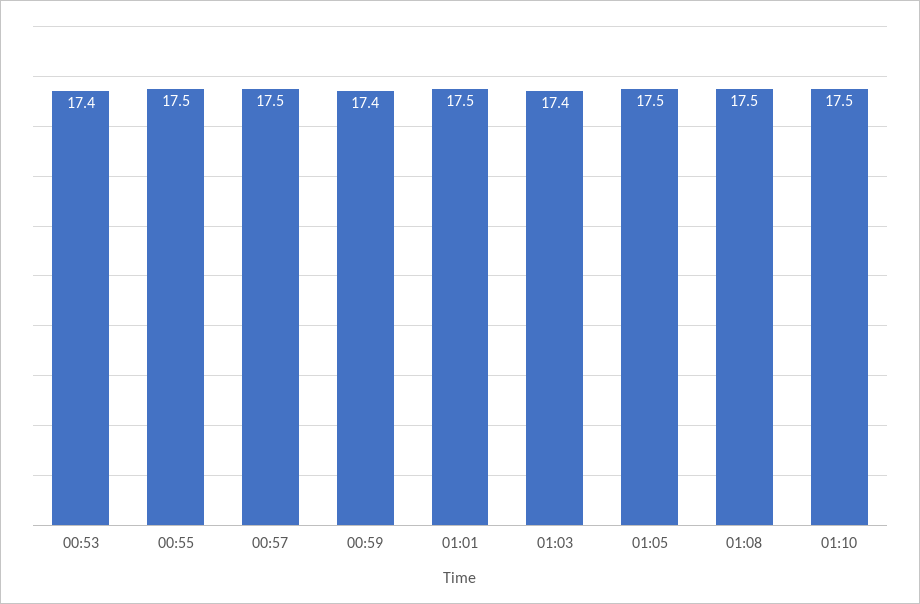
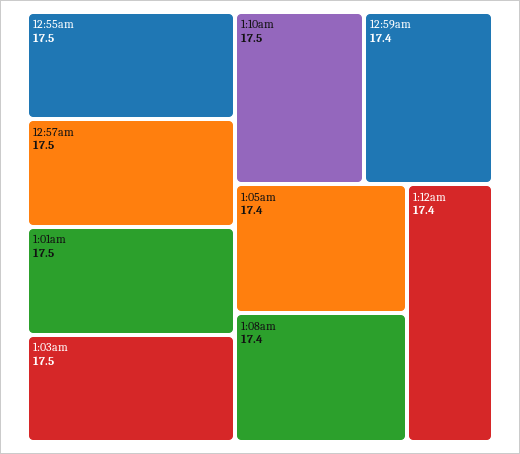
00:53: 17.4 -> none
01:03: 17.4 -> 17.5
01:05: 17.5 -> 17.4
01:08: 17.5 -> 17.4
1:12am: none -> 17.4

